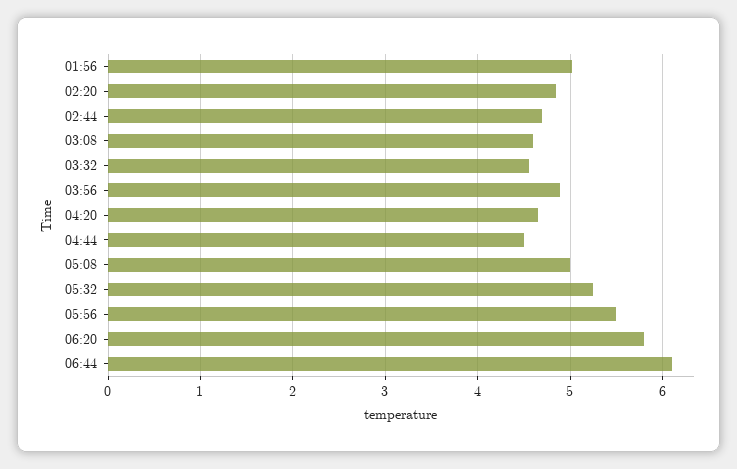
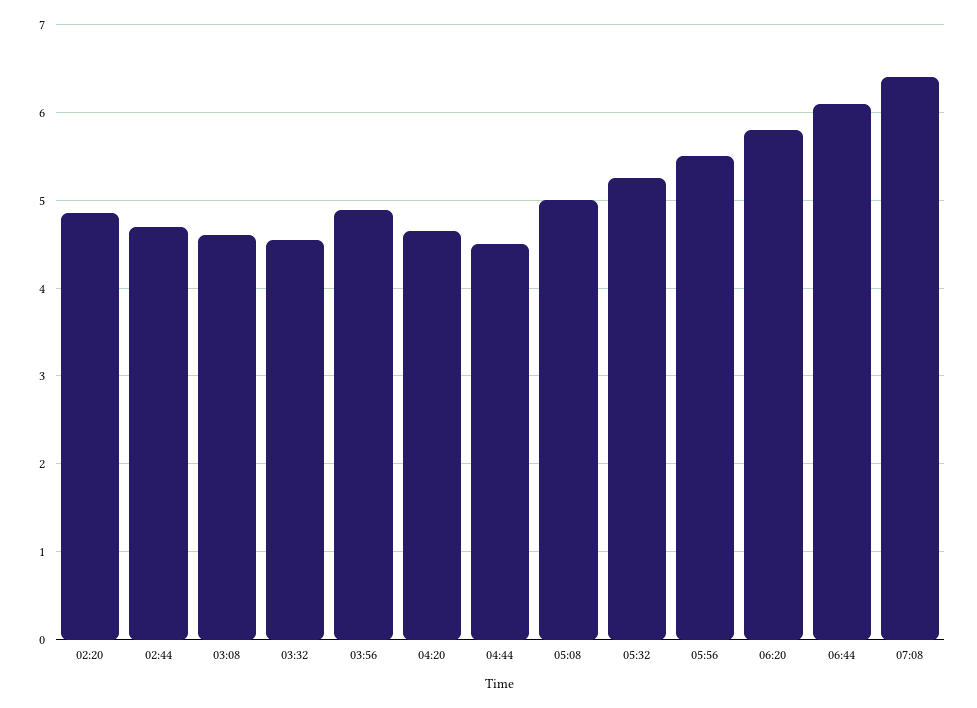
01:56: 5 -> none
07:08: none -> 6.4

